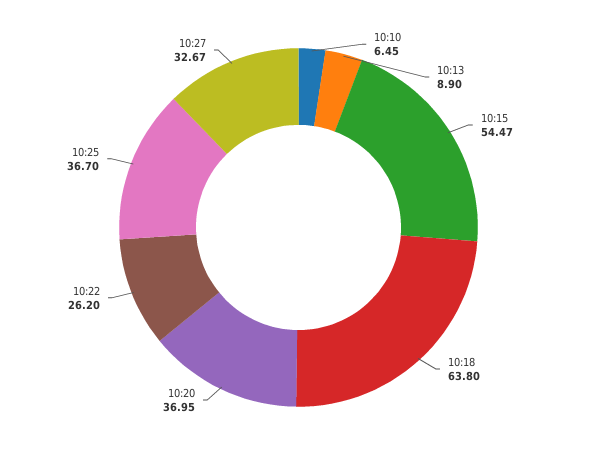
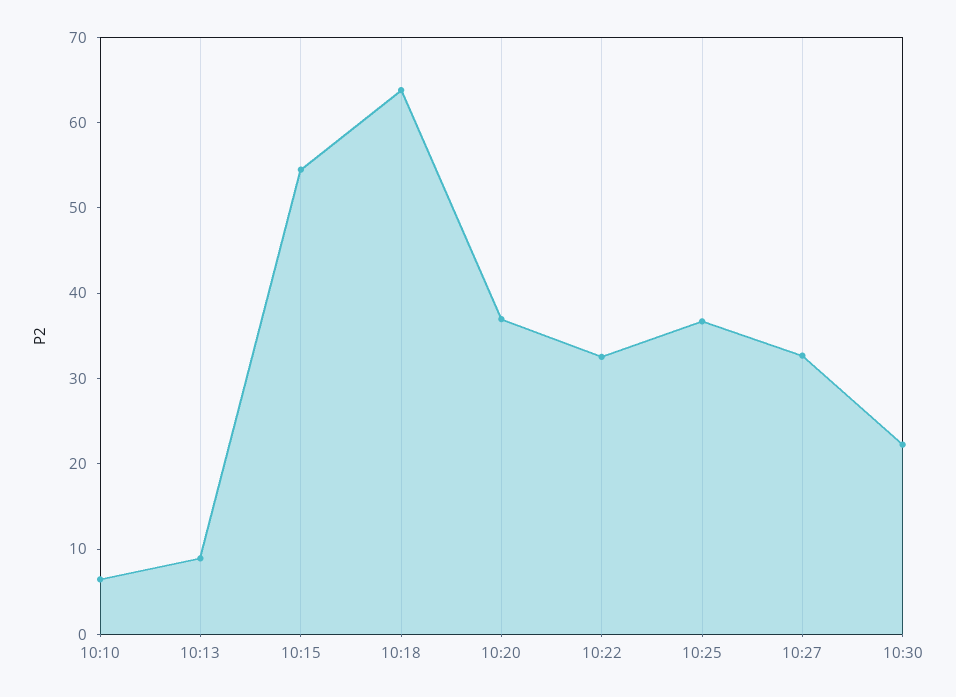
10:22: 26.2 -> 32
10:30: none -> 22

